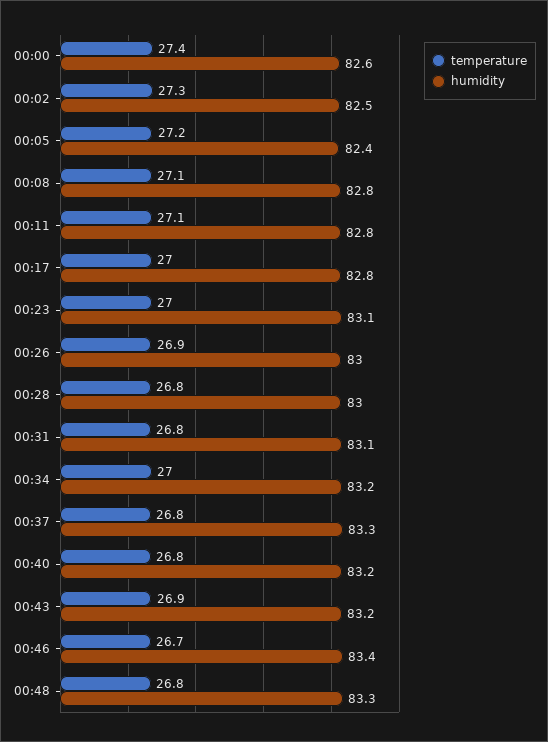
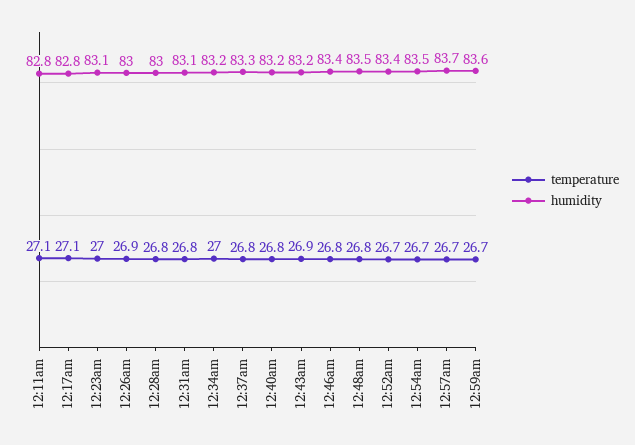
temperature, 00:00: 27.4 -> none
humidity, 00:00: 82.6 -> none
temperature, 00:02: 27.3 -> none
humidity, 00:02: 82.5 -> none
temperature, 00:05: 27.2 -> none
humidity, 00:05: 82.4 -> none
temperature, 00:08: 27.1 -> none
humidity, 00:08: 82.8 -> none
temperature, 00:17: 27 -> 27.1
temperature, 00:46: 26.7 -> 26.8
humidity, 00:48: 83.3 -> 83.5
temperature, 12:52am: none -> 26.7
humidity, 12:52am: none -> 83.4
temperature, 12:54am: none -> 26.7
humidity, 12:54am: none -> 83.5
temperature, 12:57am: none -> 26.7
humidity, 12:57am: none -> 83.7
temperature, 12:59am: none -> 26.7
humidity, 12:59am: none -> 83.6

